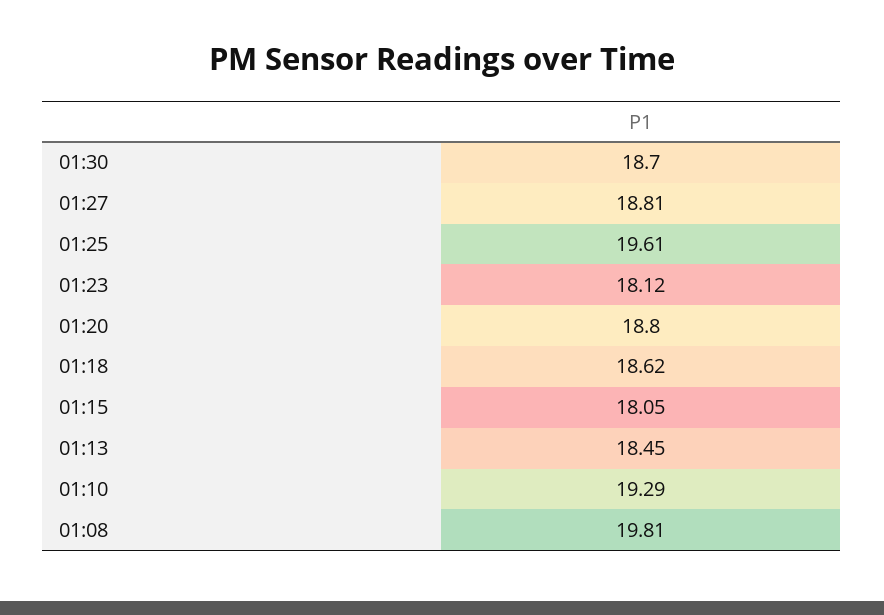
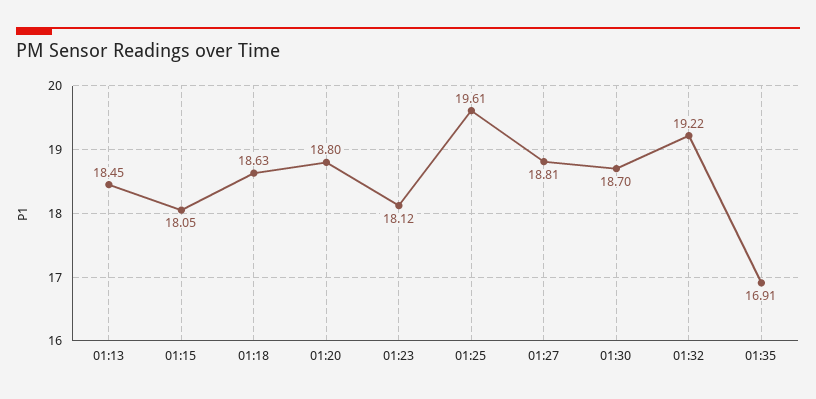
01:18: 18.62 -> 18.63
01:10: 19.29 -> none
01:08: 19.81 -> none
01:32: none -> 19.22
01:35: none -> 16.91

